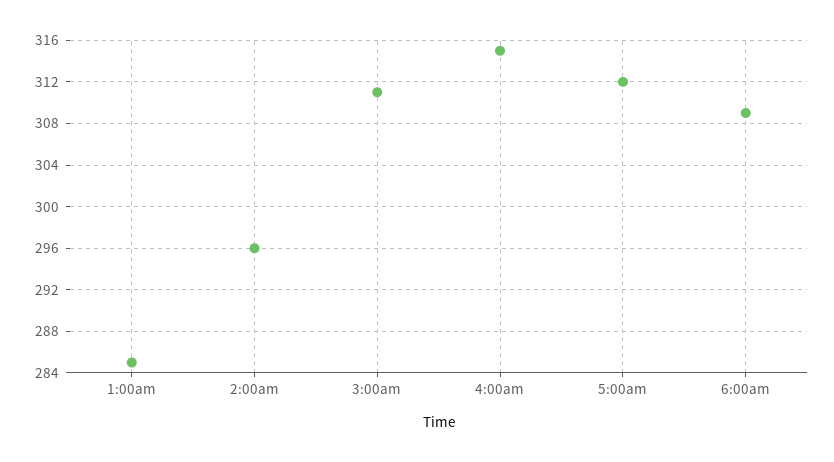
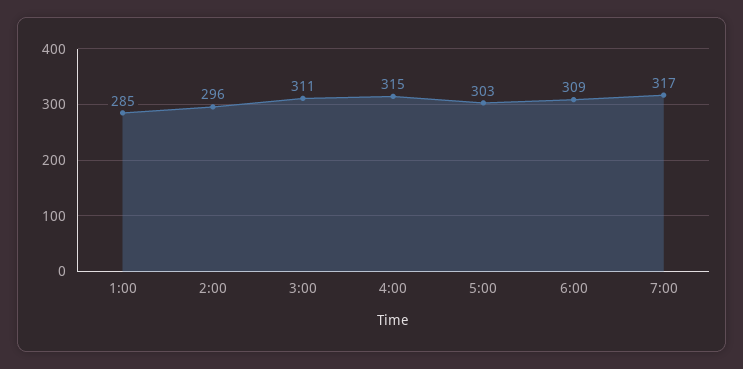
5:00am: 312 -> 303
7:00: none -> 317

